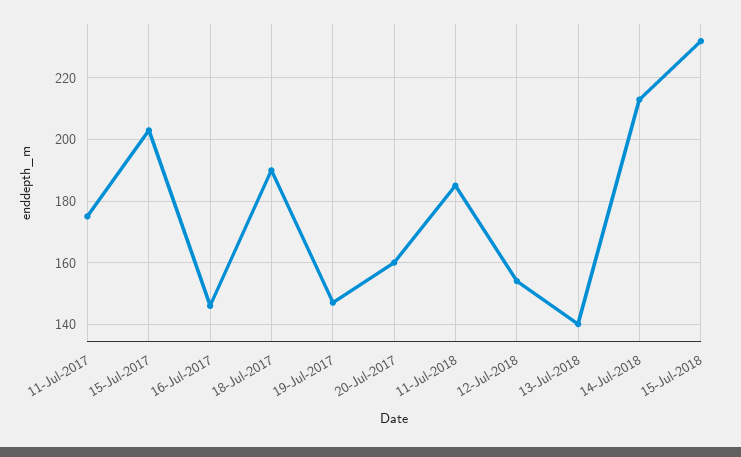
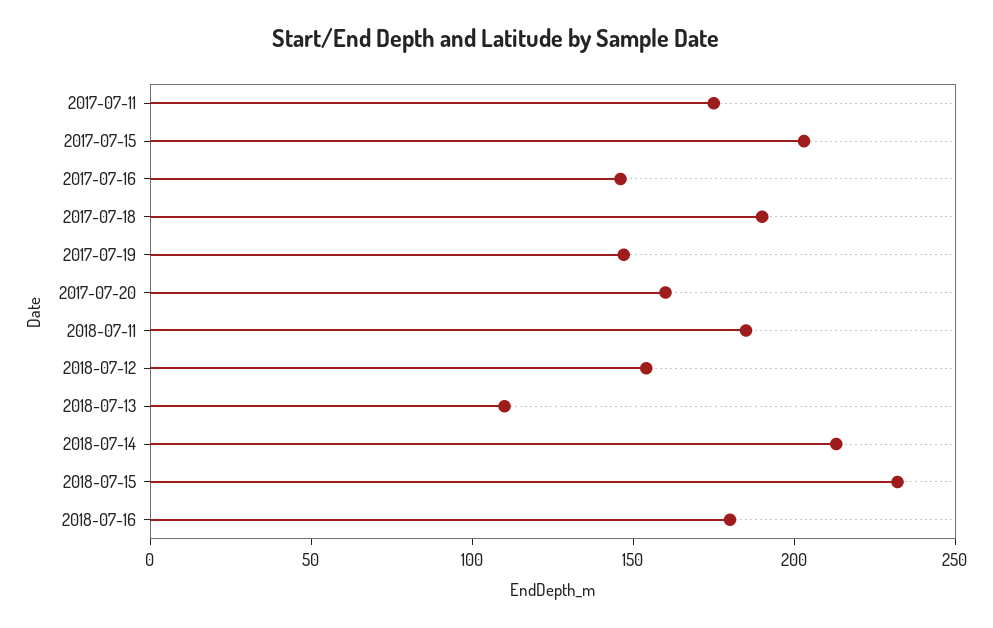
13-Jul-2018: 140 -> 110
2018-07-16: none -> 180

